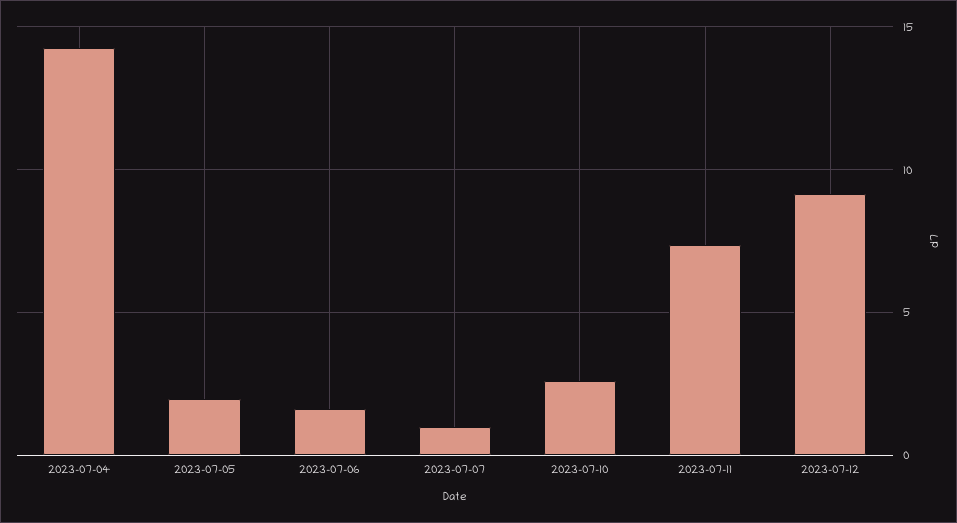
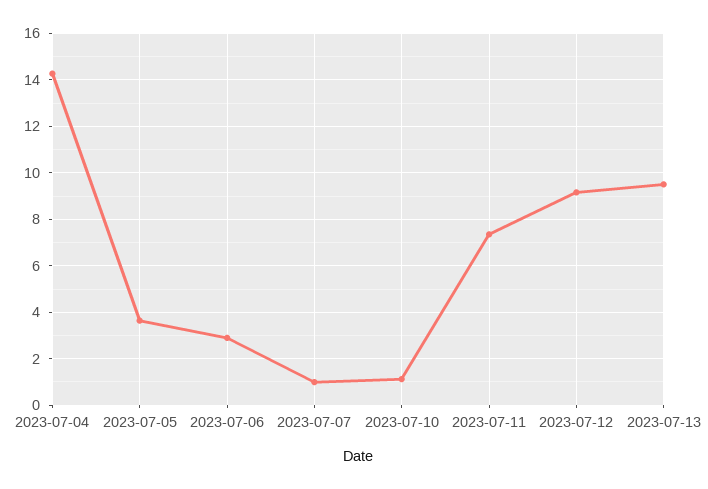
2023-07-05: 2 -> 3.5
2023-07-06: 1.5 -> 3
2023-07-10: 2.5 -> 1
2023-07-13: none -> 9.5

